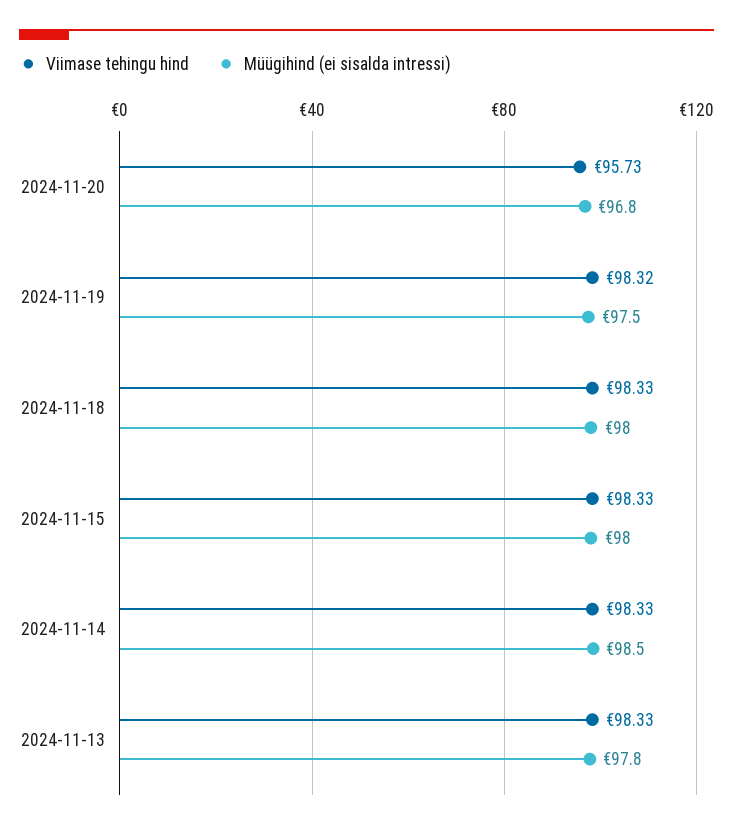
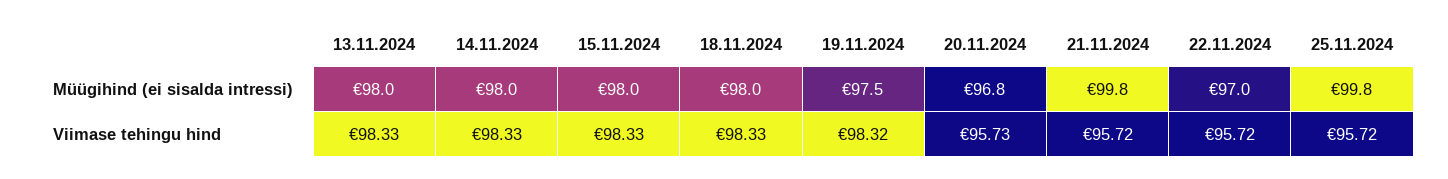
Müügihind (ei sisalda intressi), 2024-11-14: 98.5 -> 98
Müügihind (ei sisalda intressi), 2024-11-13: 97.8 -> 98
Müügihind (ei sisalda intressi), 21.11.2024: none -> 99.8
Müügihind (ei sisalda intressi), 22.11.2024: none -> 97
Müügihind (ei sisalda intressi), 25.11.2024: none -> 99.8
Viimase tehingu hind, 21.11.2024: none -> 95.72
Viimase tehingu hind, 22.11.2024: none -> 95.72
Viimase tehingu hind, 25.11.2024: none -> 95.72

